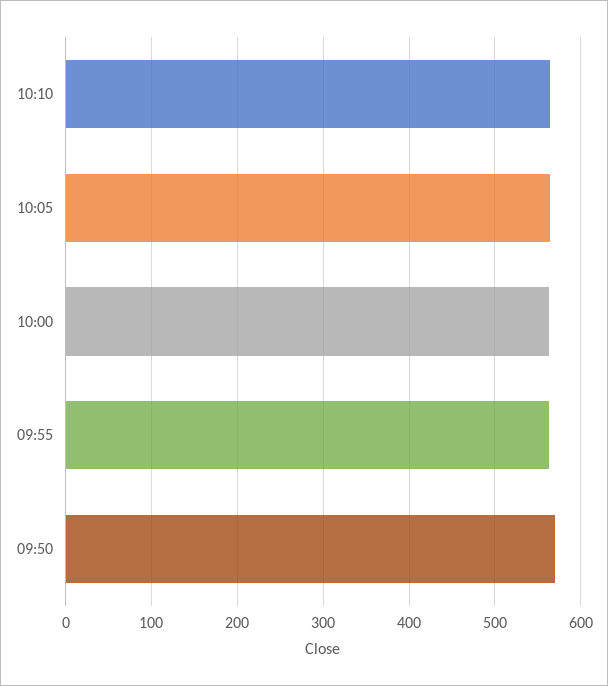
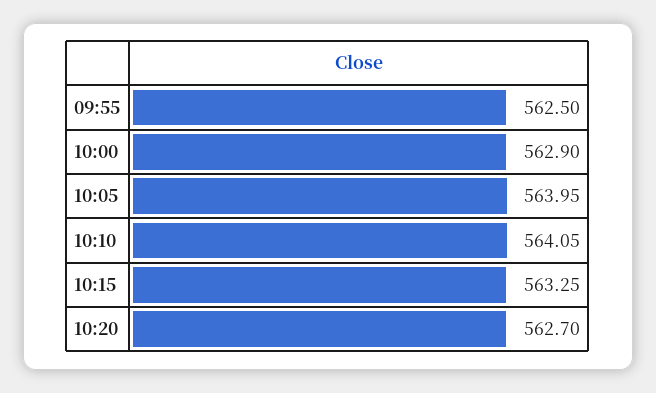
09:50: 570 -> none
10:15: none -> 563.25
10:20: none -> 562.7

